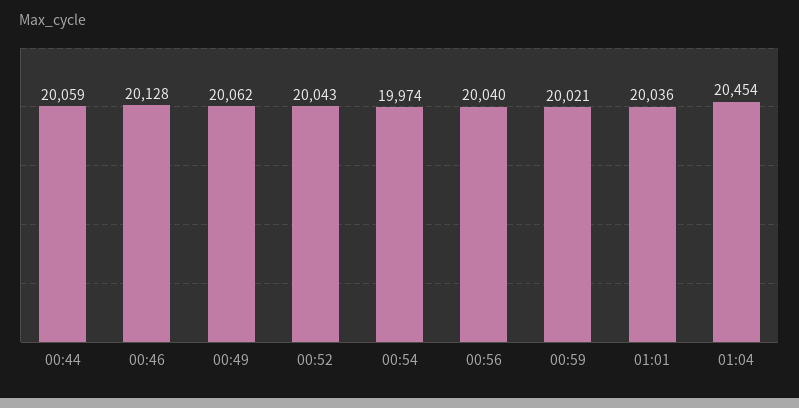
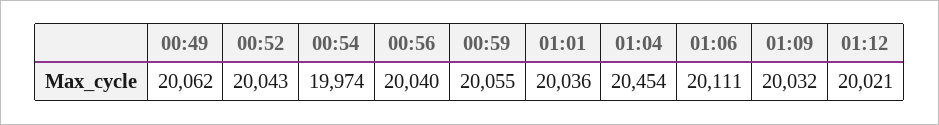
00:44: 20059 -> none
00:46: 20128 -> none
00:59: 20021 -> 20055
01:06: none -> 20111
01:09: none -> 20032
01:12: none -> 20021

